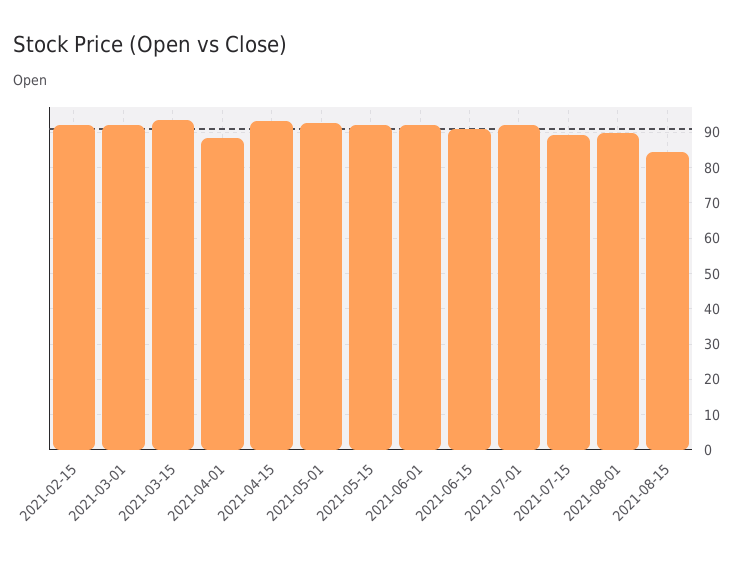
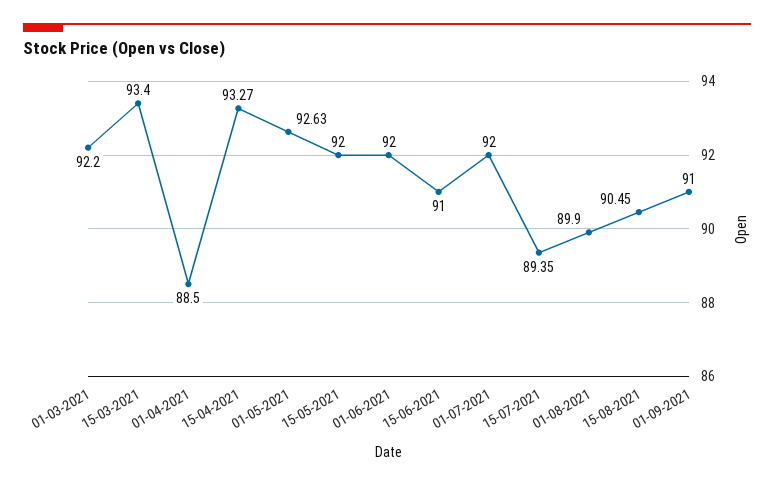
2021-02-15: 92 -> none
2021-08-15: 84 -> 90.45
01-09-2021: none -> 91

